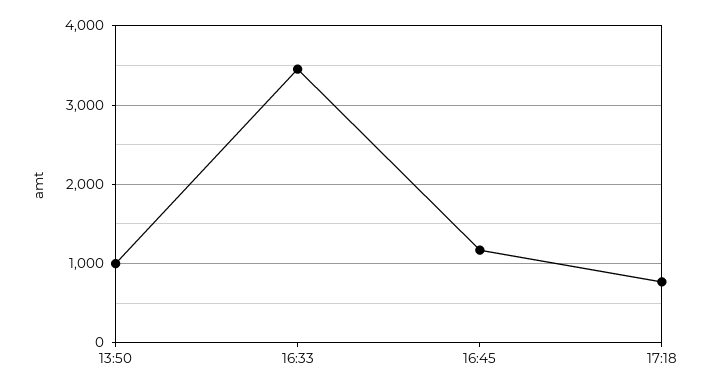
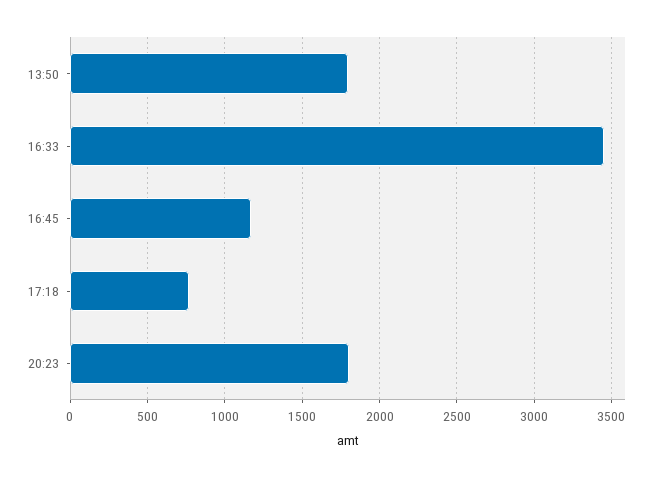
13:50: 1000 -> 1800
20:23: none -> 1800

